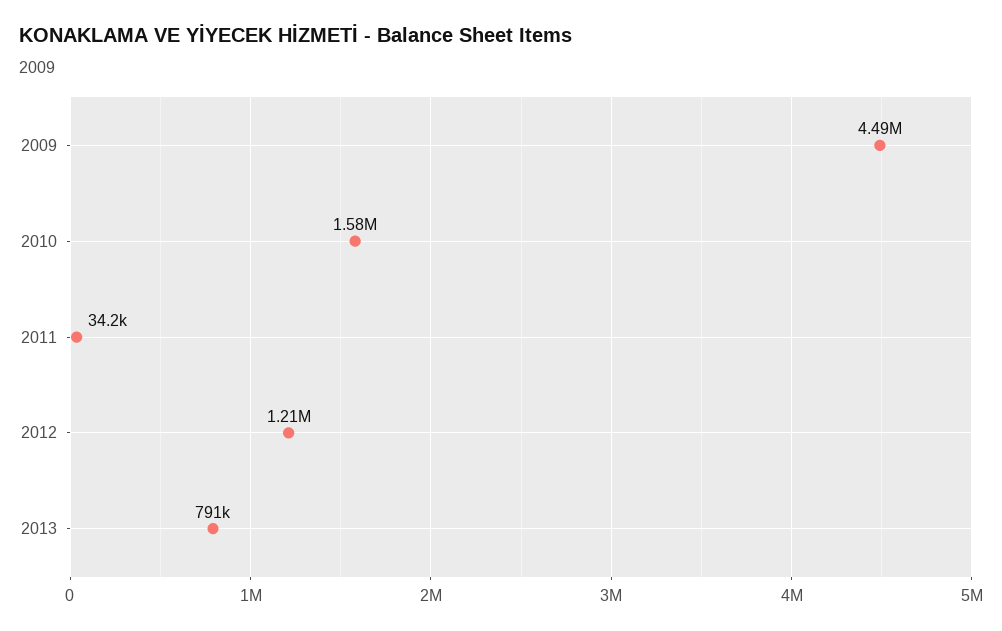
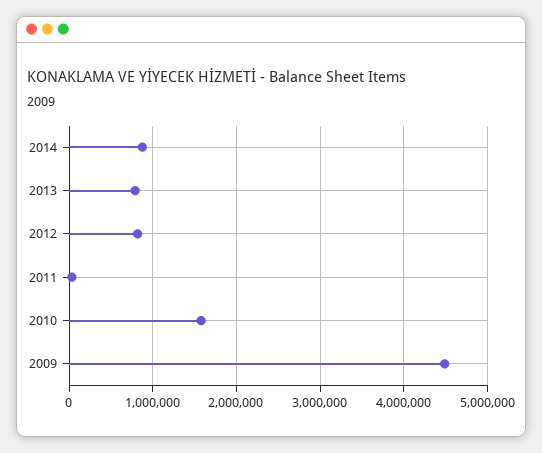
2012: 1210000 -> 800000
2014: none -> 900000

